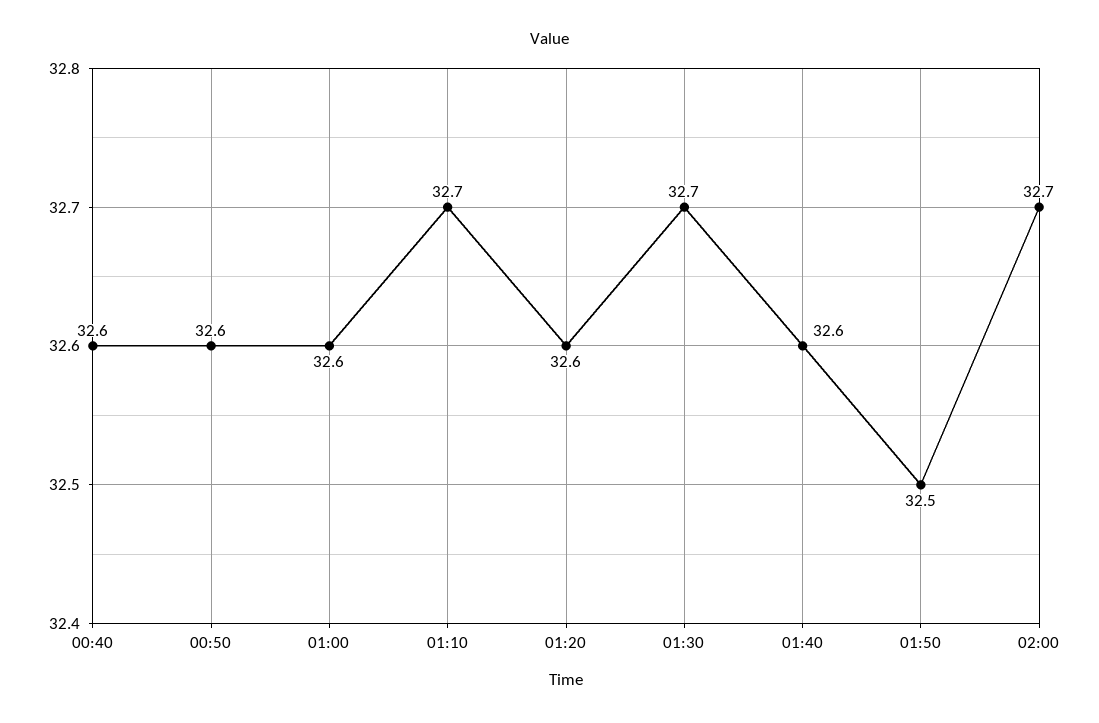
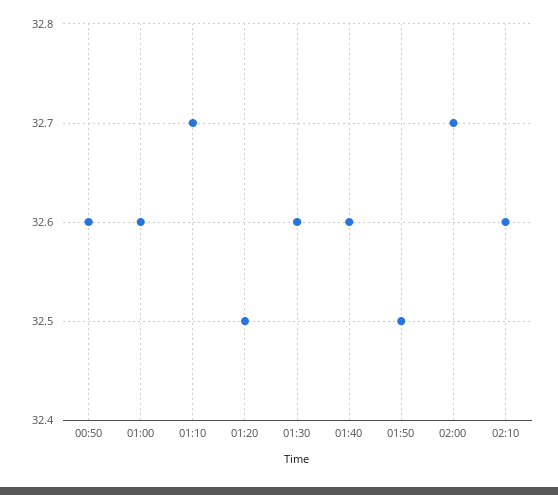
00:40: 32.6 -> none
01:20: 32.6 -> 32.5
01:30: 32.7 -> 32.6
02:10: none -> 32.6

